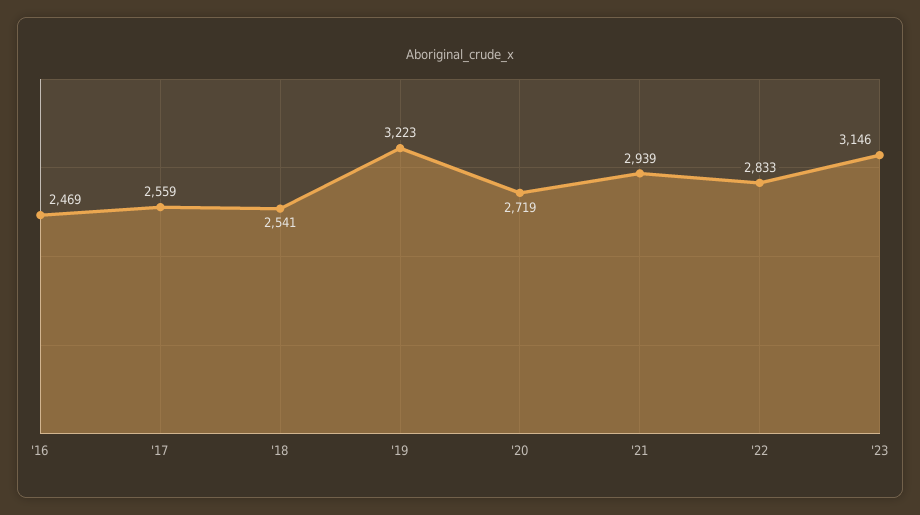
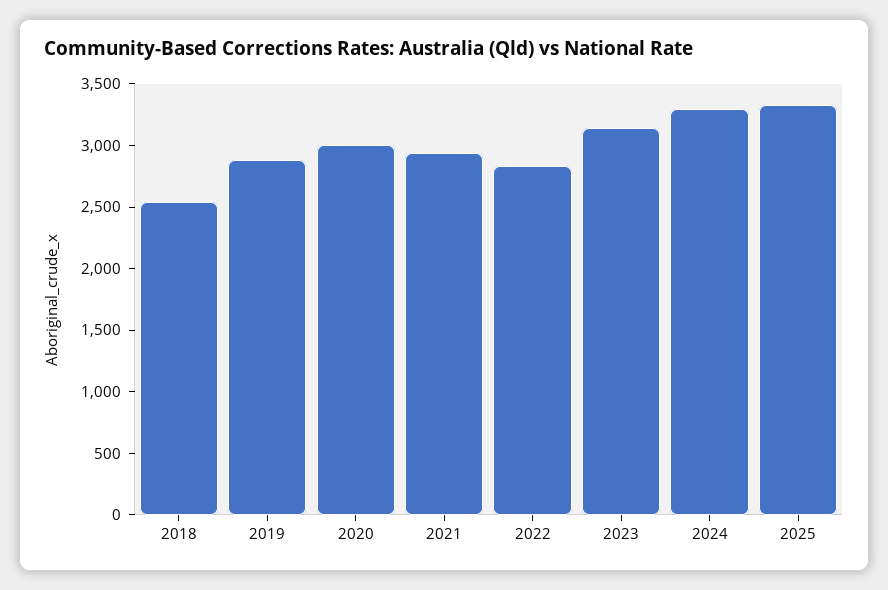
'16: 2469 -> none
'17: 2559 -> none
'19: 3223 -> 2900
'20: 2719 -> 3000
2024: none -> 3300
2025: none -> 3300

